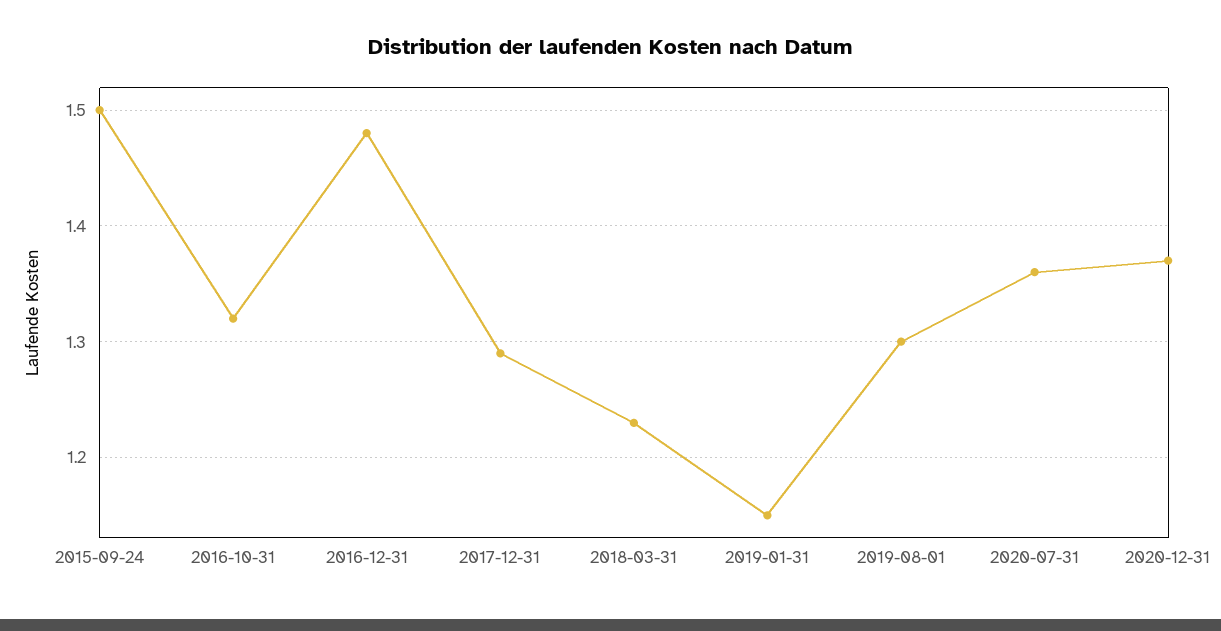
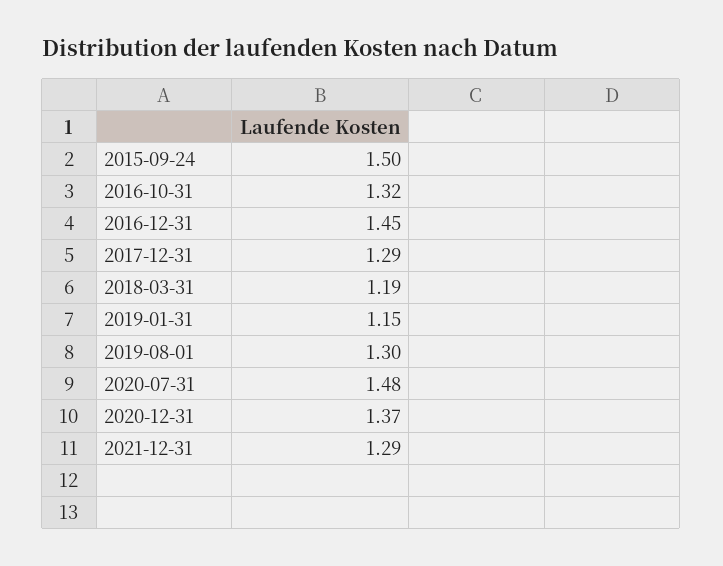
2016-12-31: 1.48 -> 1.45
2018-03-31: 1.23 -> 1.19
2020-07-31: 1.36 -> 1.48
2021-12-31: none -> 1.29

